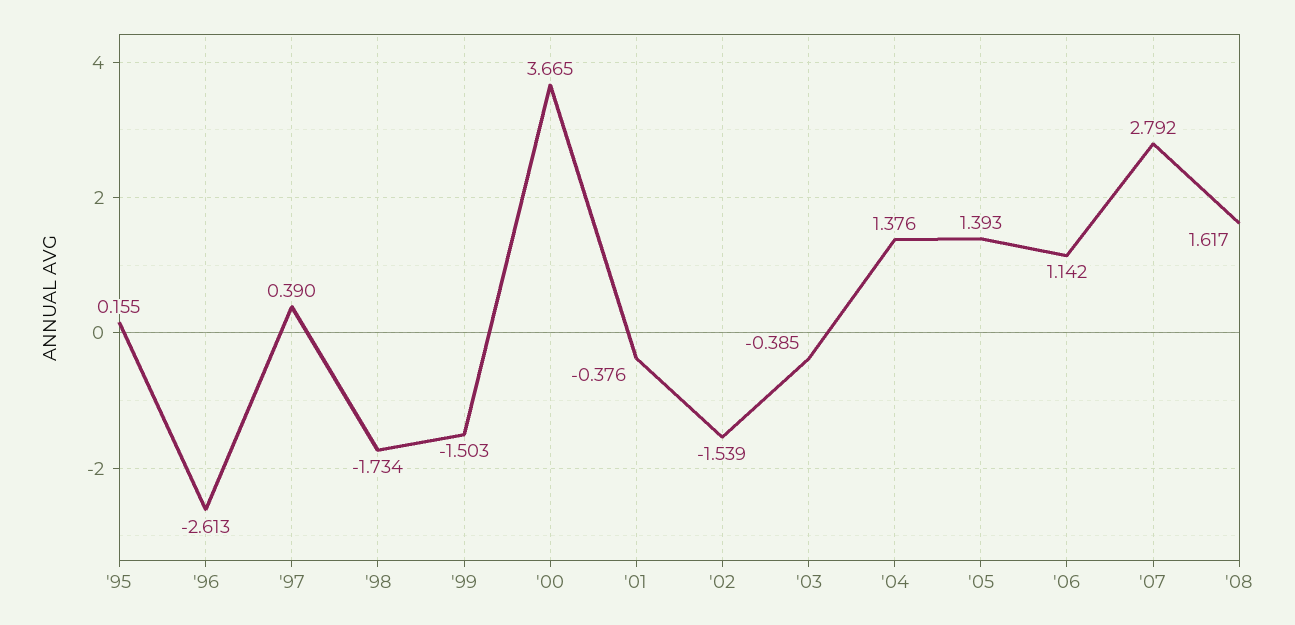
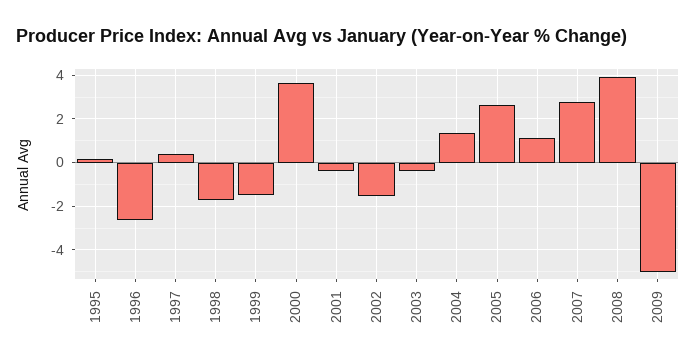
'05: 1.393 -> 2.5
'08: 1.617 -> 4
2009: none -> -5

